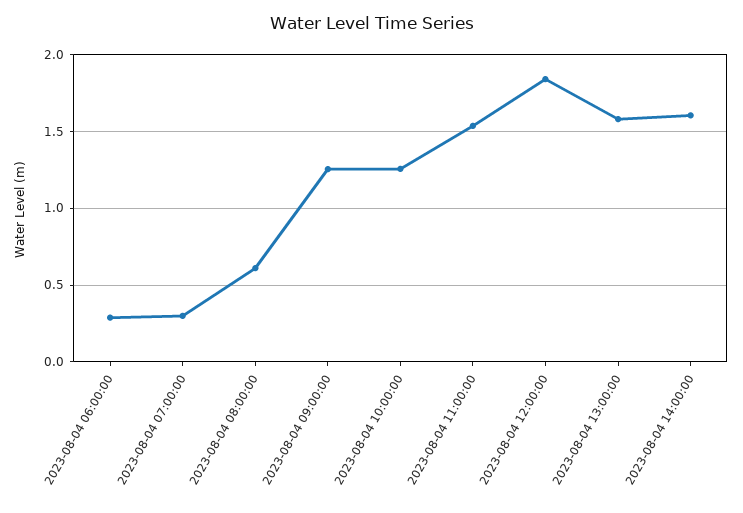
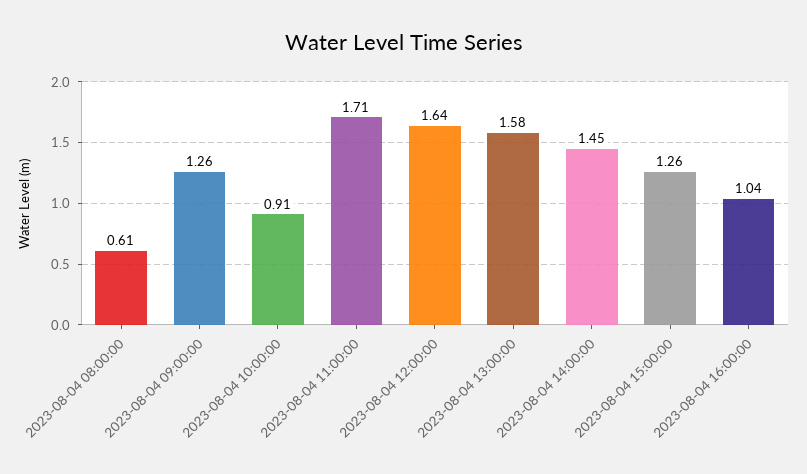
2023-08-04 06:00:00: 0.3 -> none
2023-08-04 07:00:00: 0.3 -> none
2023-08-04 10:00:00: 1.25 -> 0.91
2023-08-04 11:00:00: 1.55 -> 1.71
2023-08-04 12:00:00: 1.85 -> 1.64
2023-08-04 14:00:00: 1.6 -> 1.45
2023-08-04 15:00:00: none -> 1.26
2023-08-04 16:00:00: none -> 1.04

